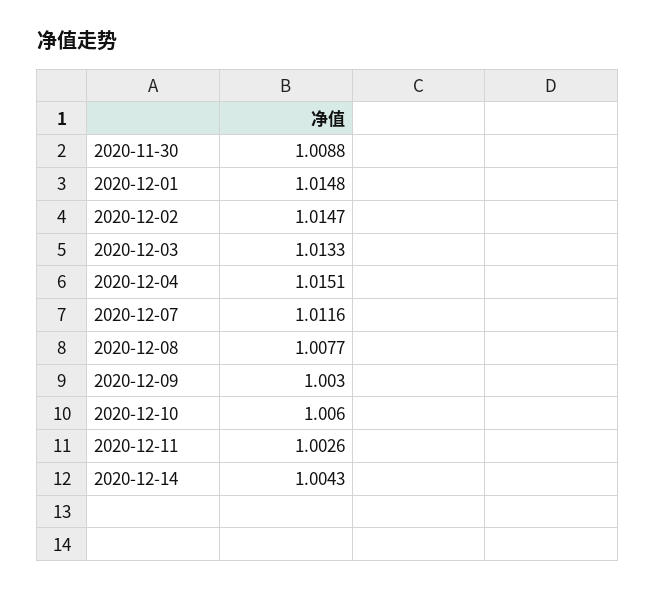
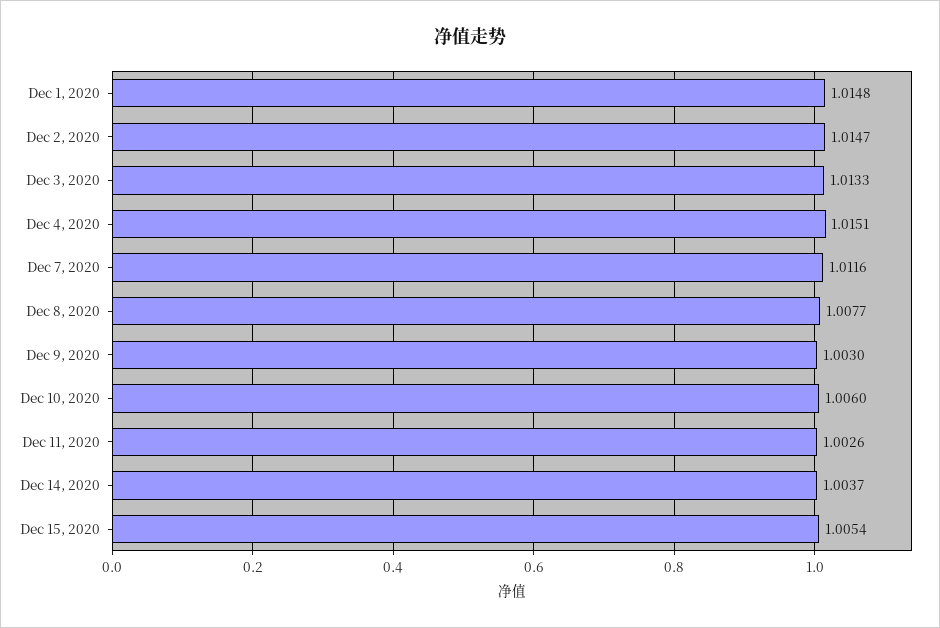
2020-11-30: 1.0088 -> none
2020-12-14: 1.0043 -> 1.0037
Dec 15, 2020: none -> 1.0054

